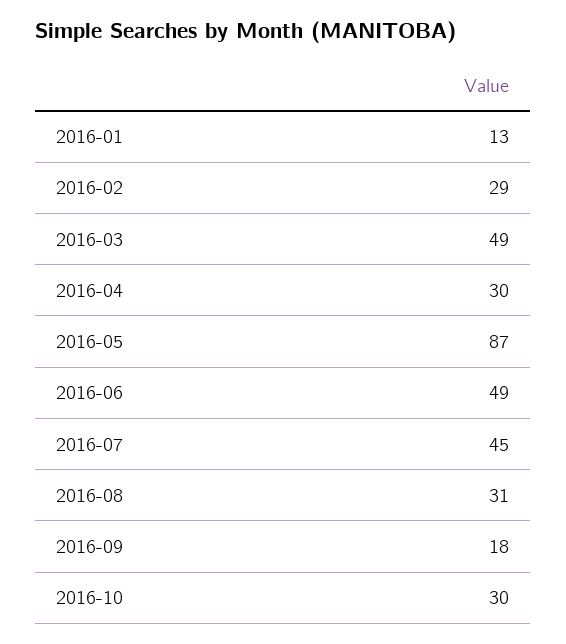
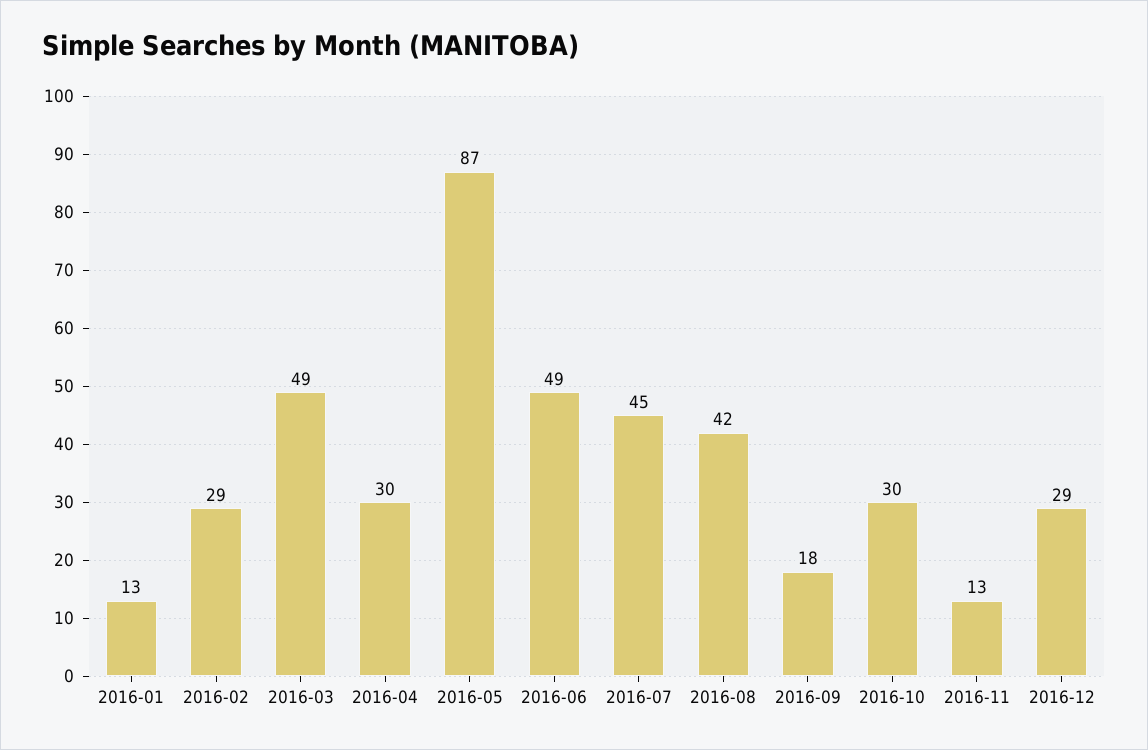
2016-08: 31 -> 42
2016-11: none -> 13
2016-12: none -> 29

